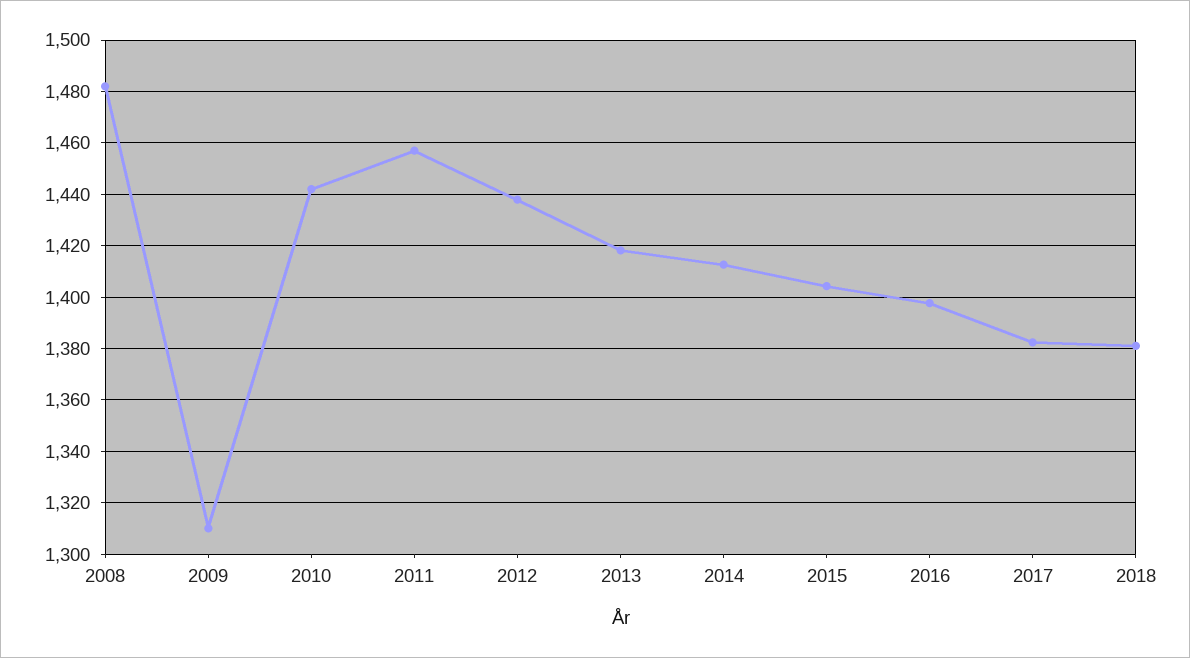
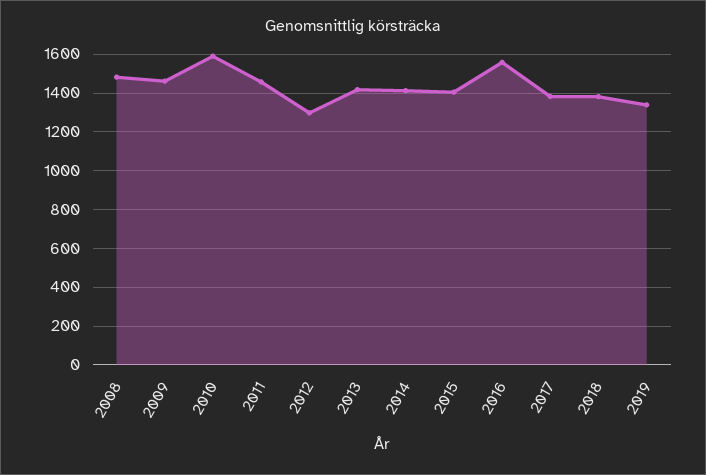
2009: 1310 -> 1450
2010: 1442.5 -> 1600
2012: 1437.5 -> 1300
2016: 1397.5 -> 1550
2019: none -> 1350

